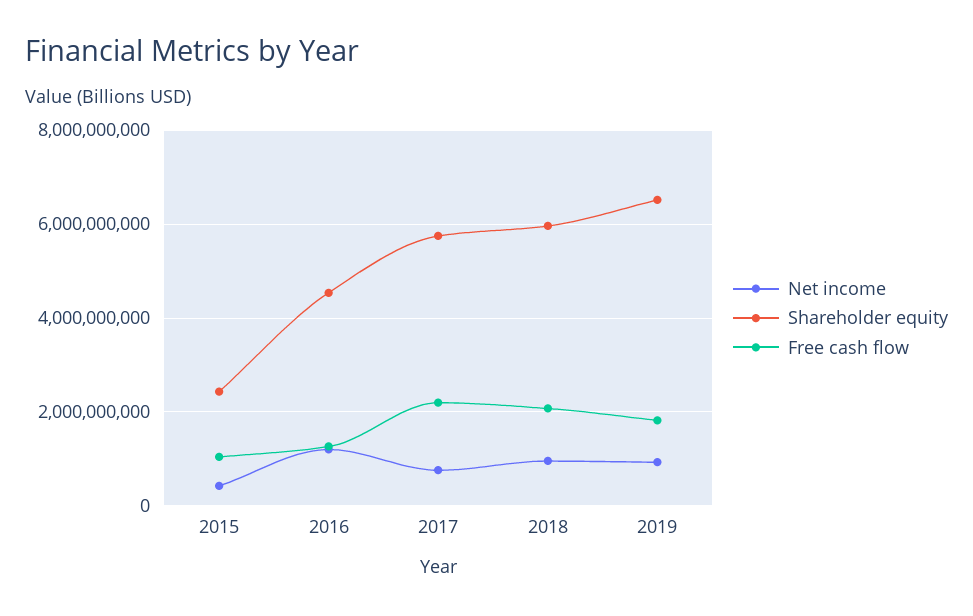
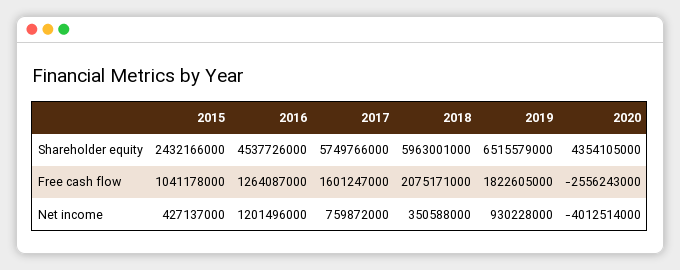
Free cash flow, 2017: 2200000000 -> 1601247000
Net income, 2018: 1000000000 -> 350588000
Shareholder equity, 2020: none -> 4354105000
Free cash flow, 2020: none -> -2556243000
Net income, 2020: none -> -4012514000

